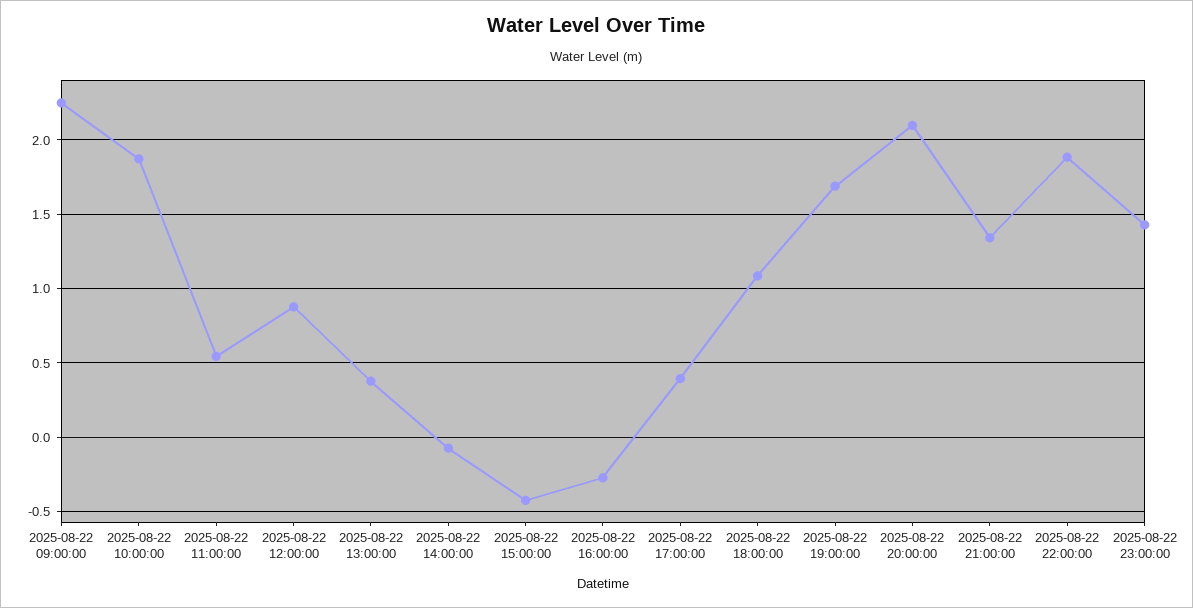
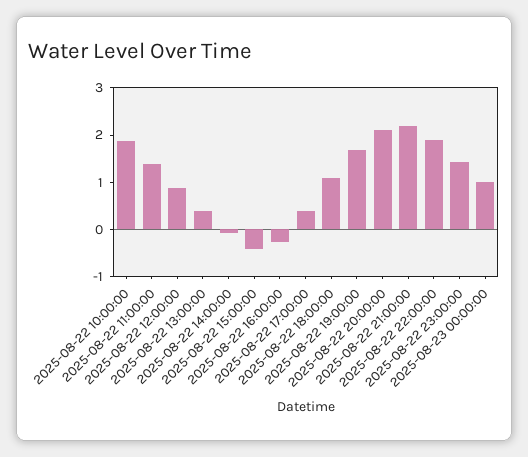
2025-08-22 09:00:00: 2.25 -> none
2025-08-22 11:00:00: 0.55 -> 1.4
2025-08-22 21:00:00: 1.35 -> 2.2
2025-08-23 00:00:00: none -> 1

